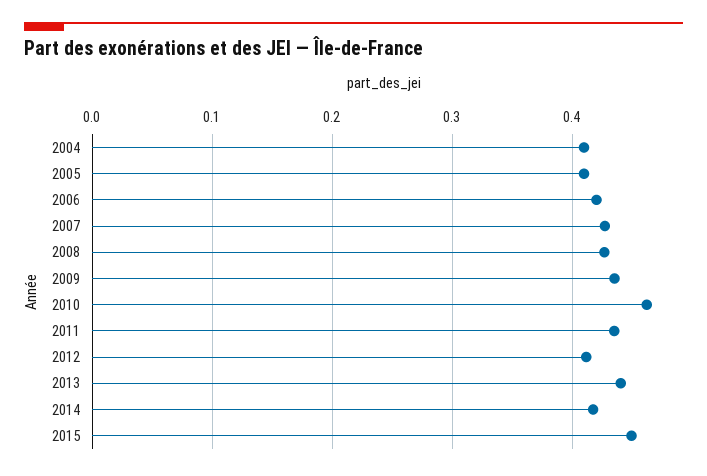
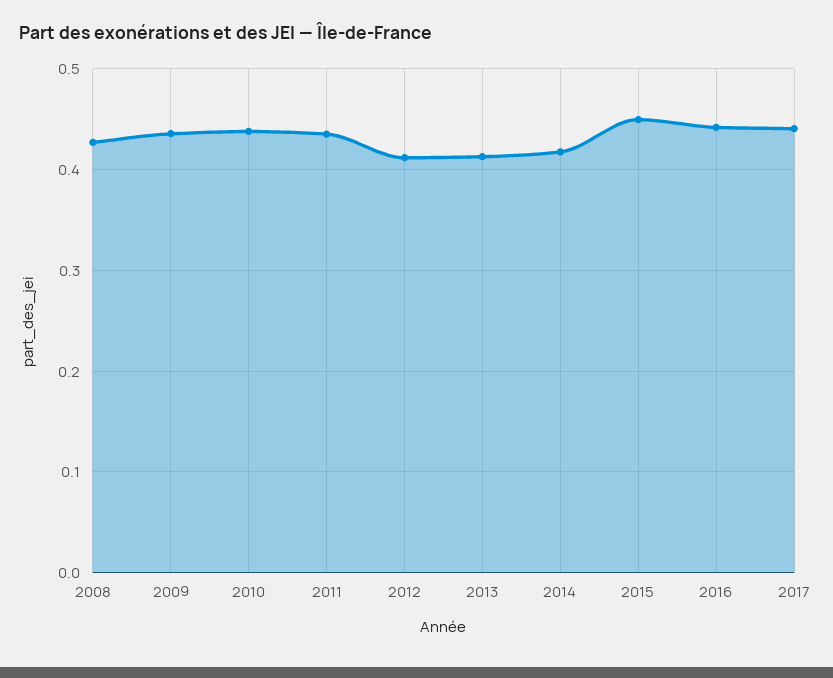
2004: 0.41 -> none
2005: 0.41 -> none
2006: 0.42 -> none
2007: 0.43 -> none
2010: 0.46 -> 0.44
2013: 0.44 -> 0.41
2016: none -> 0.44
2017: none -> 0.44

